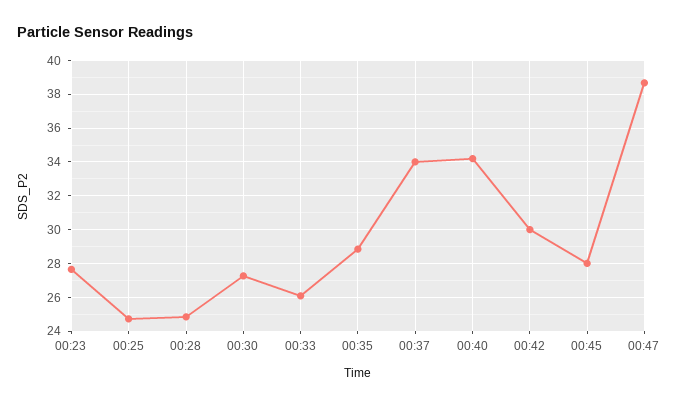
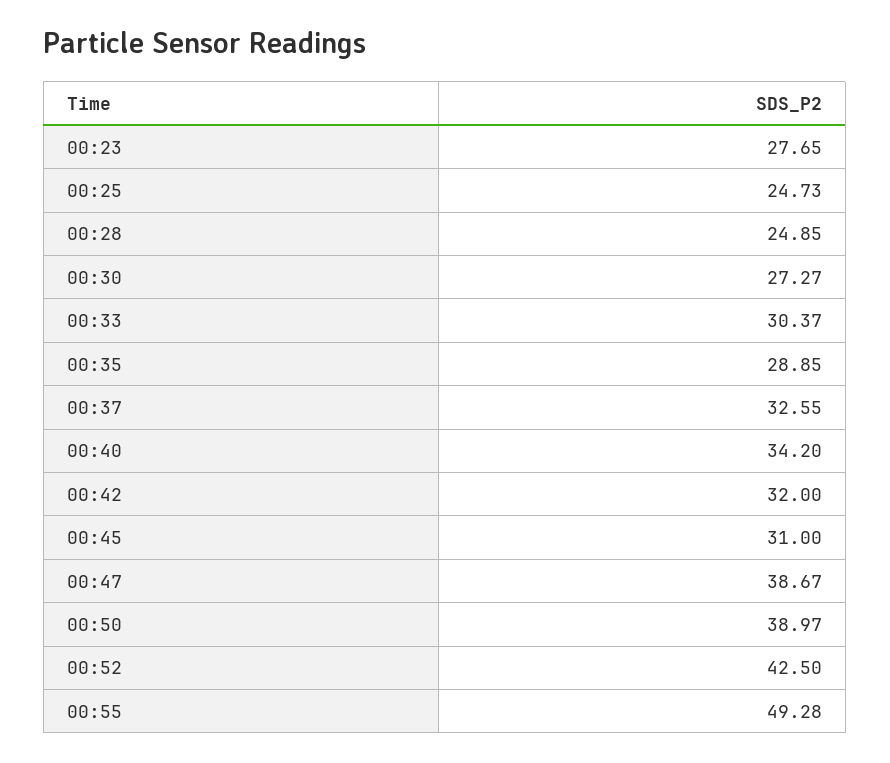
00:33: 26 -> 30.37
00:37: 34 -> 32.55
00:42: 30 -> 32
00:45: 28 -> 31
00:50: none -> 38.97
00:52: none -> 42.5
00:55: none -> 49.28

